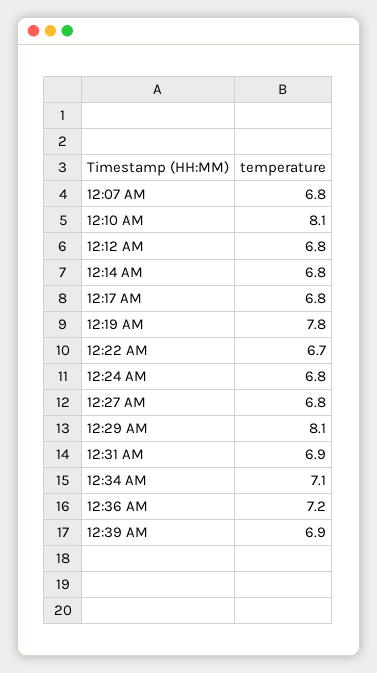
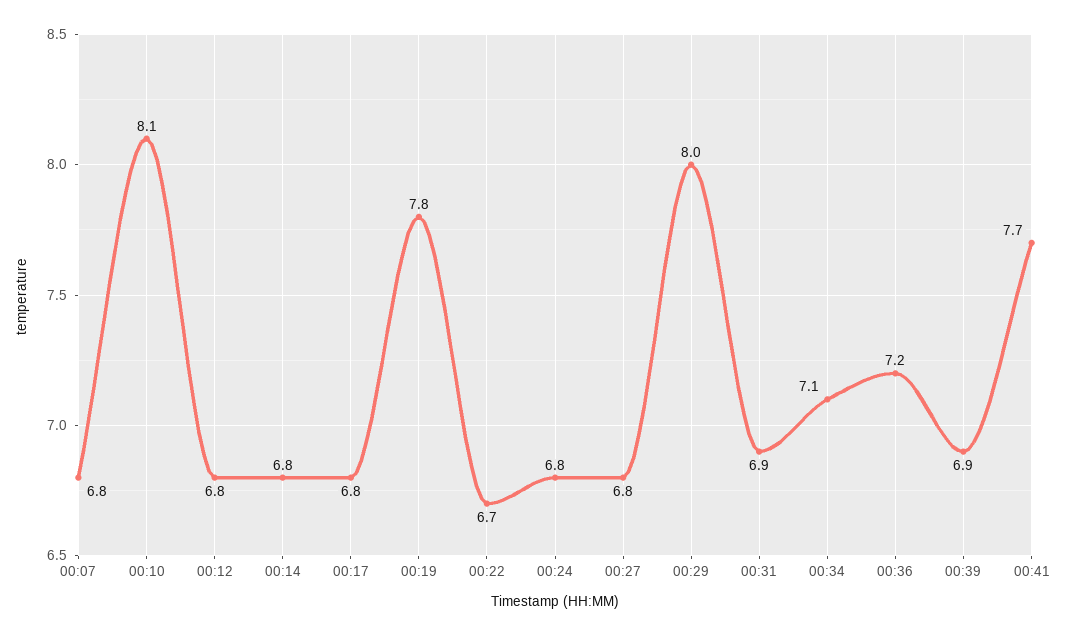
12:29 AM: 8.1 -> 8
00:41: none -> 7.7

